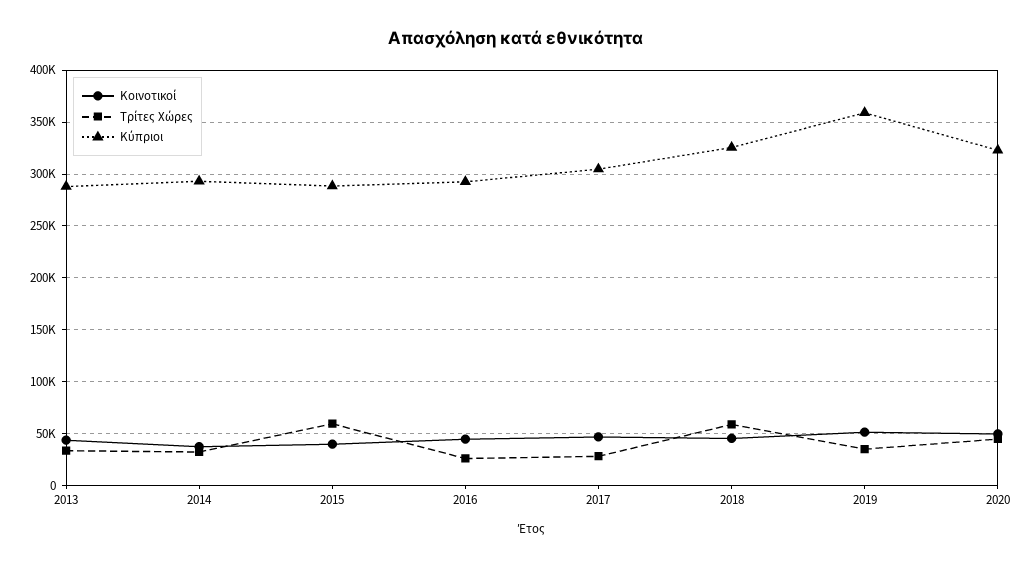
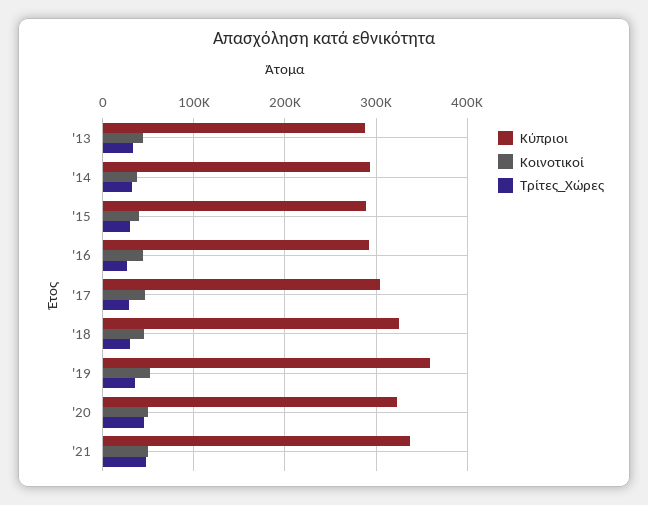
Τρίτες Χώρες, 2015: 60000 -> 30000
Τρίτες Χώρες, 2018: 60000 -> 30000
Κύπριοι, '21: none -> 340000
Κοινοτικοί, '21: none -> 50000
Τρίτες Χώρες, '21: none -> 50000

